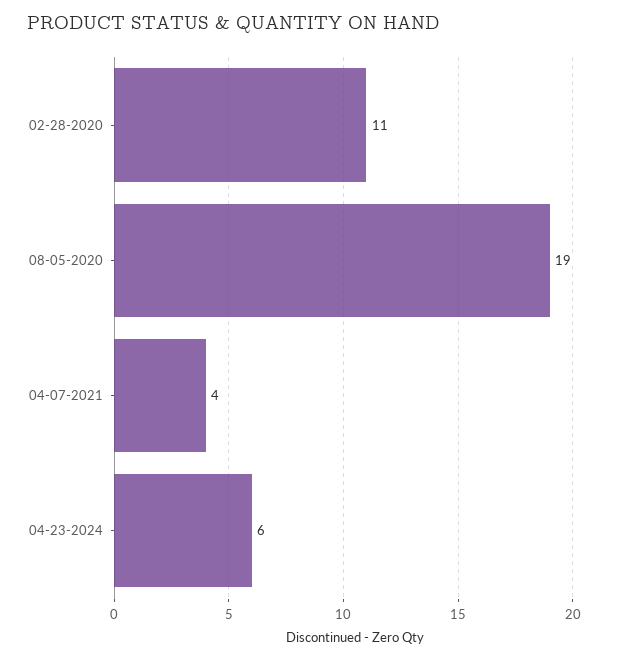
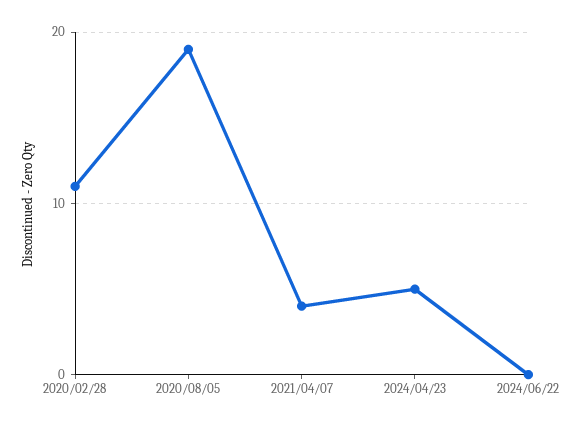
04-23-2024: 6 -> 5
2024/06/22: none -> 0

